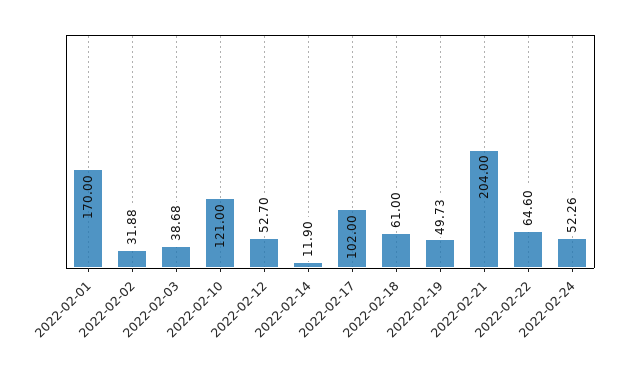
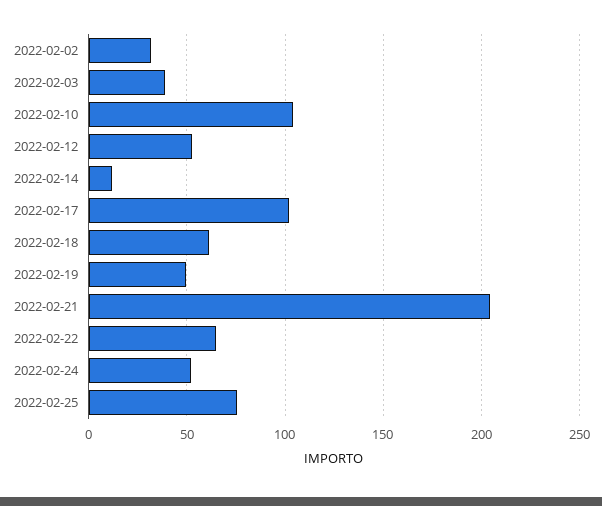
2022-02-01: 170 -> none
2022-02-10: 121 -> 105
2022-02-25: none -> 75

